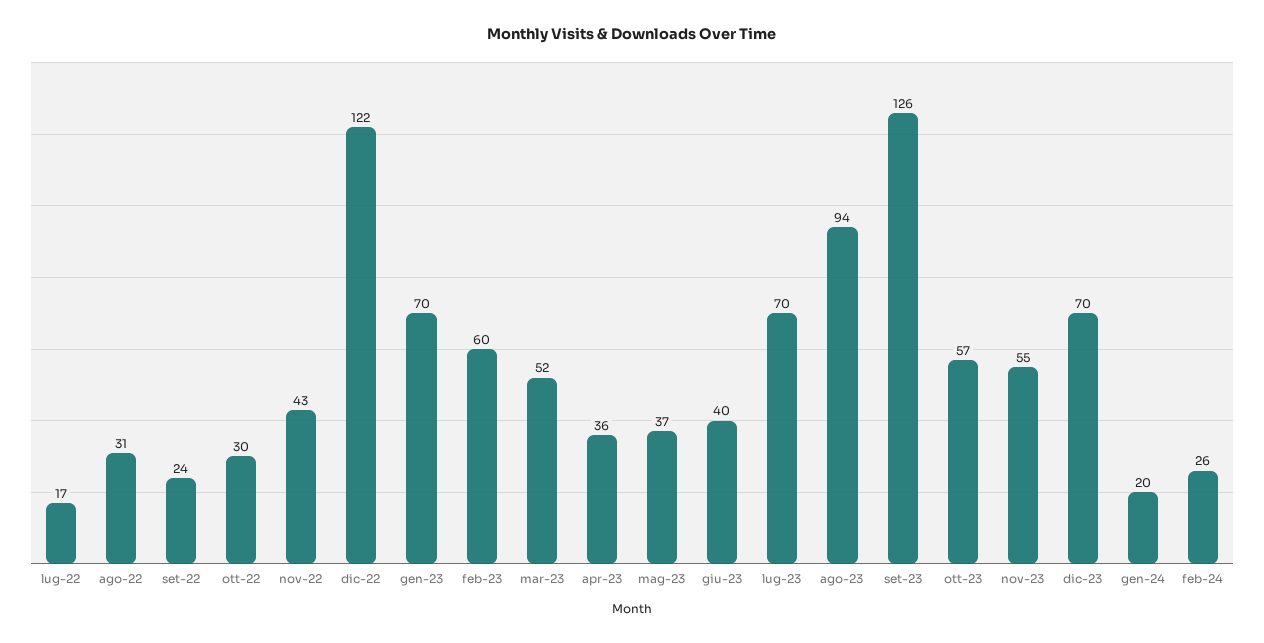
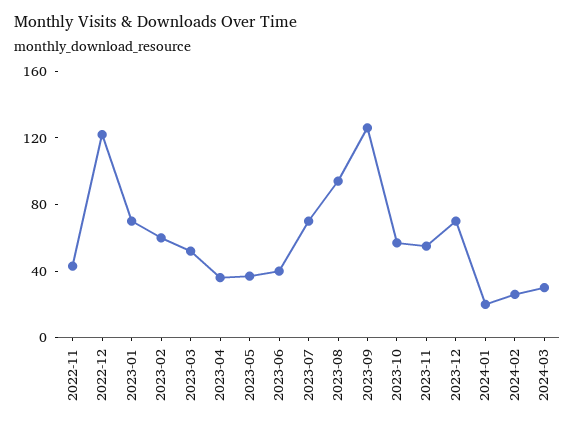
lug-22: 17 -> none
ago-22: 31 -> none
set-22: 24 -> none
ott-22: 30 -> none
2024-03: none -> 30

